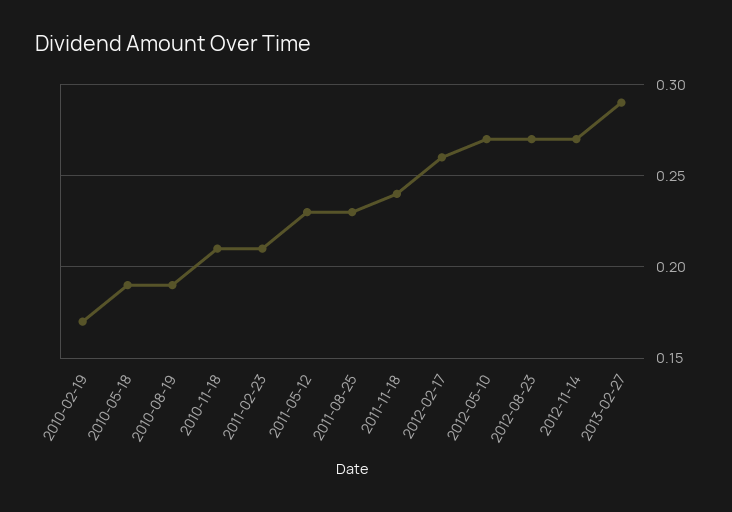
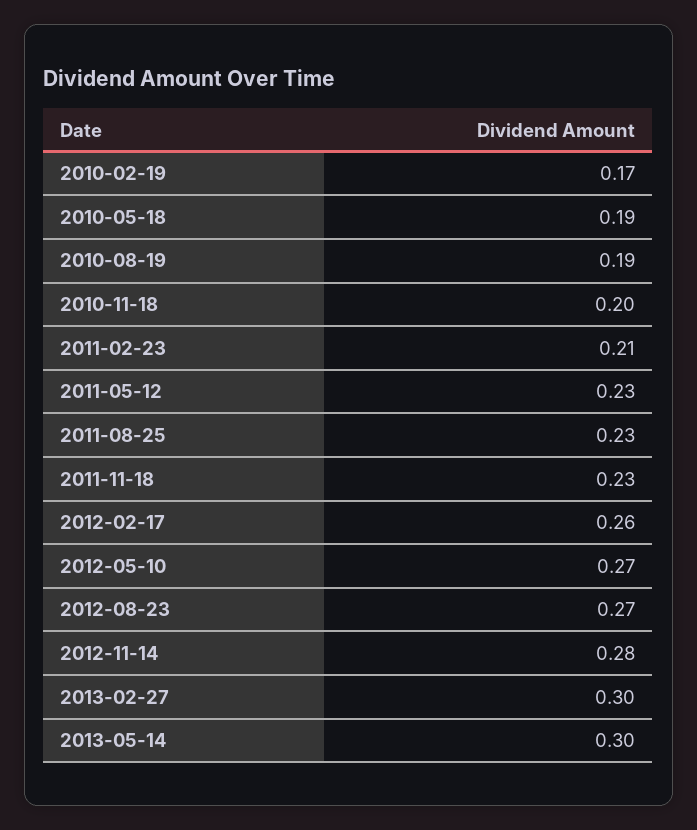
2010-11-18: 0.21 -> 0.2
2011-11-18: 0.24 -> 0.23
2012-11-14: 0.27 -> 0.28
2013-02-27: 0.29 -> 0.3
2013-05-14: none -> 0.3

